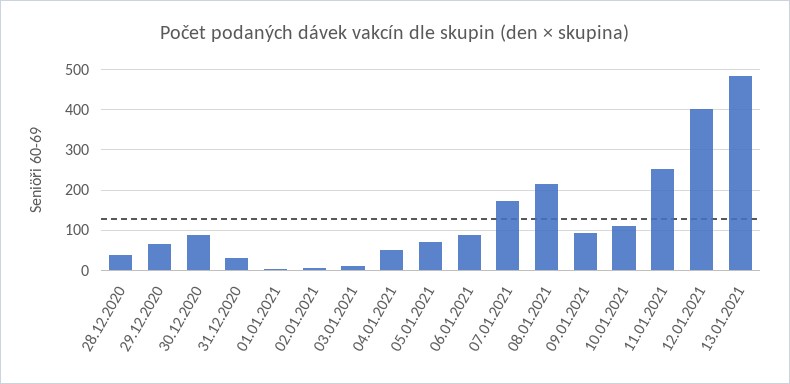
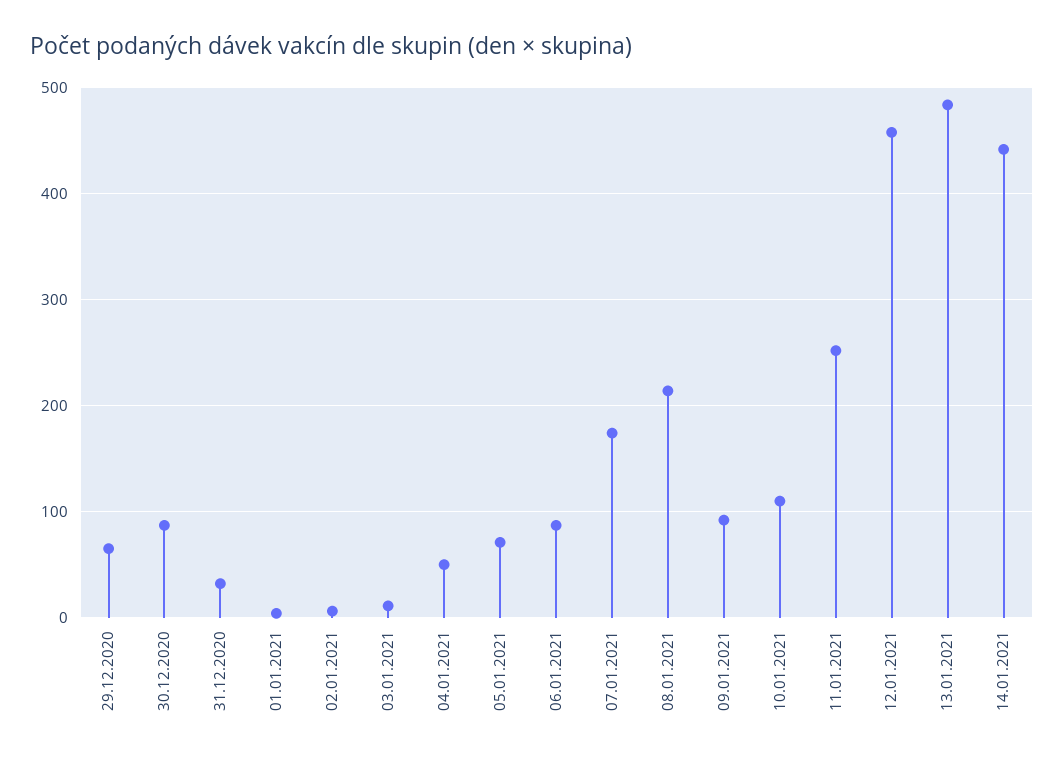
28.12.2020: 40 -> none
12.01.2021: 400 -> 460
14.01.2021: none -> 440

